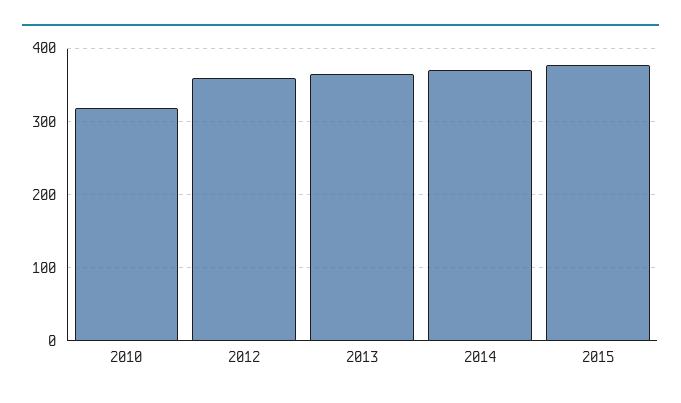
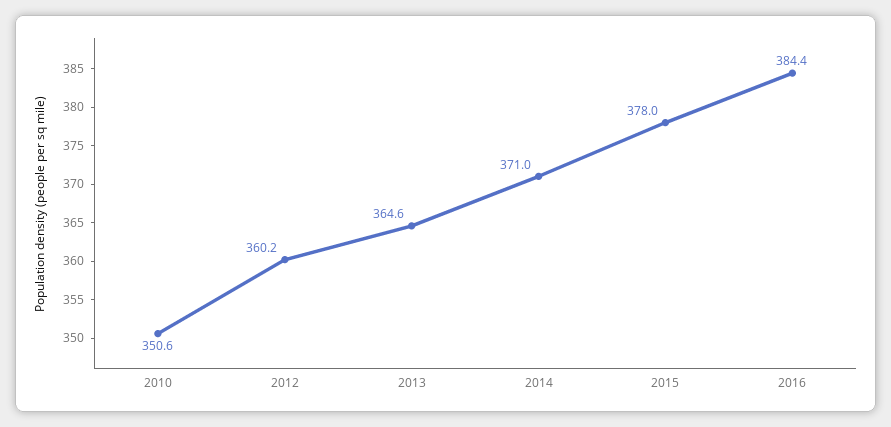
2010: 320 -> 350.6
2016: none -> 384.4

